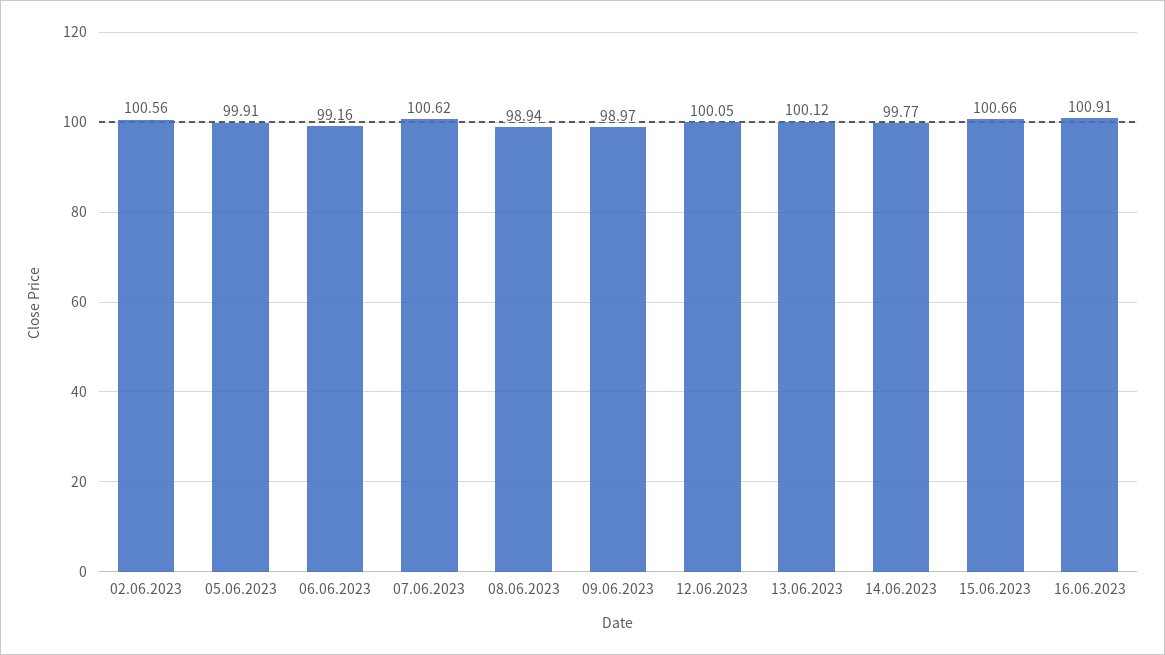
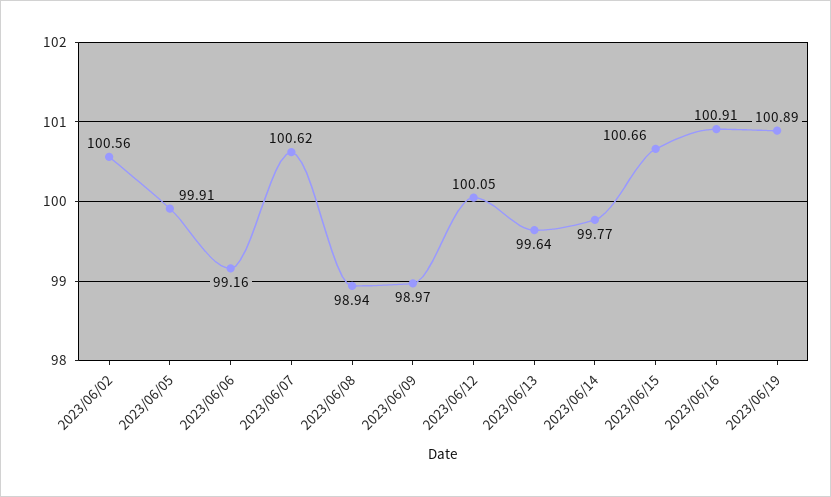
13.06.2023: 100.12 -> 99.64
2023/06/19: none -> 100.89

